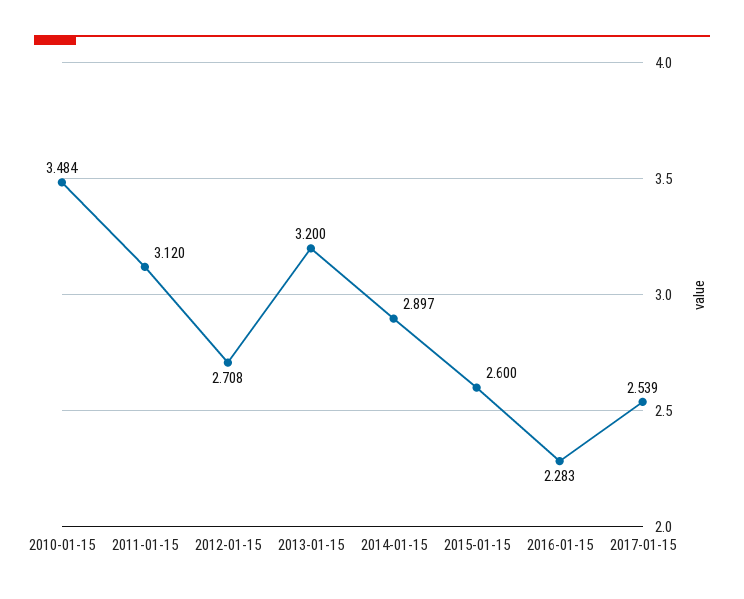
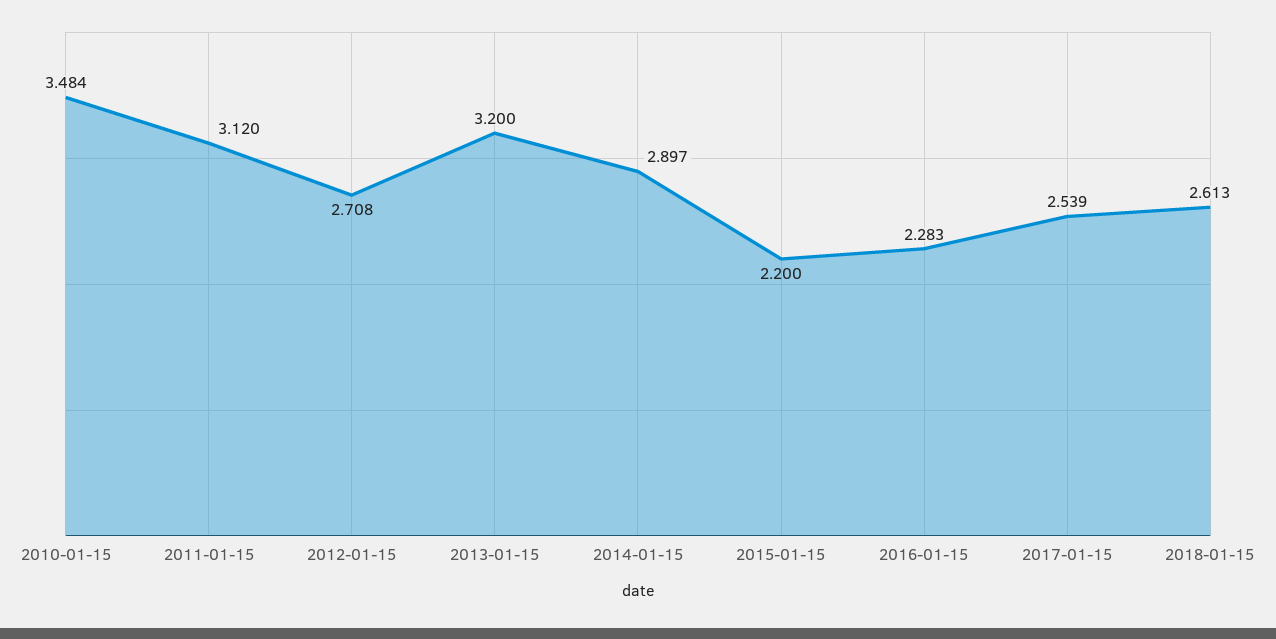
2015-01-15: 2.6 -> 2.2
2018-01-15: none -> 2.613

